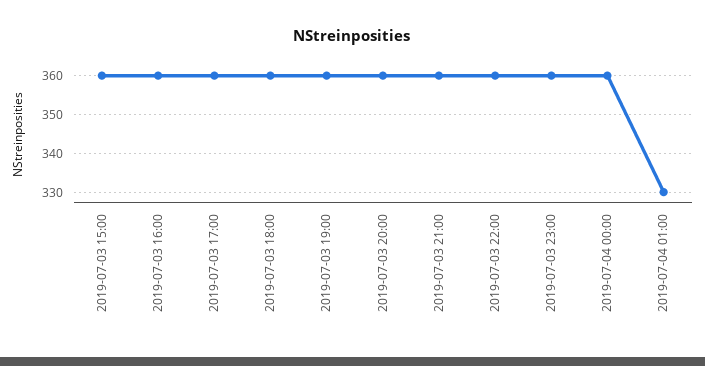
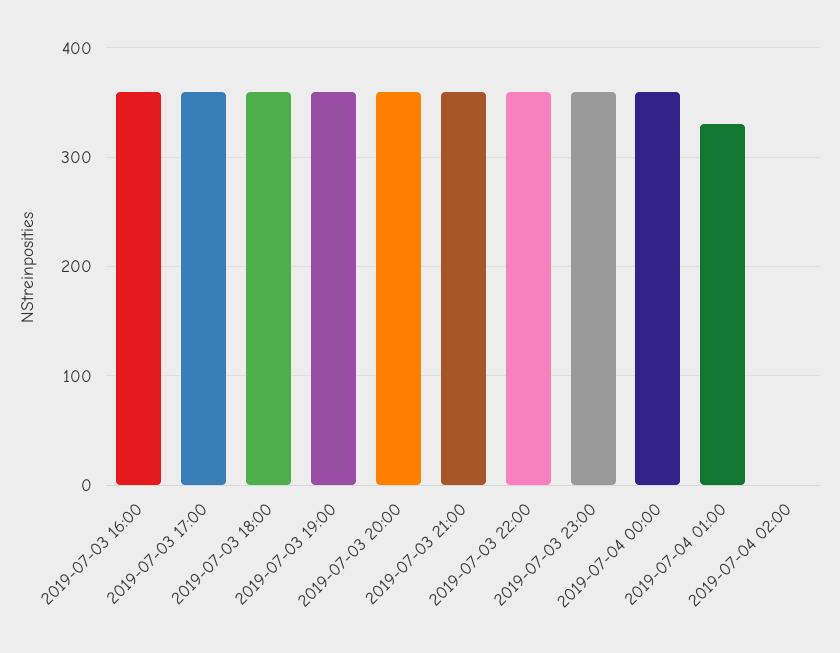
2019-07-03 15:00: 360 -> none
2019-07-04 02:00: none -> 0

